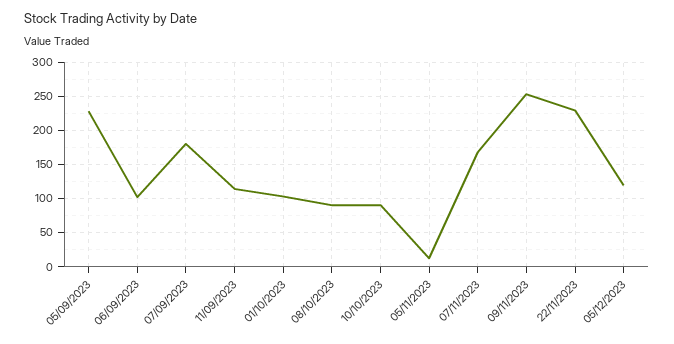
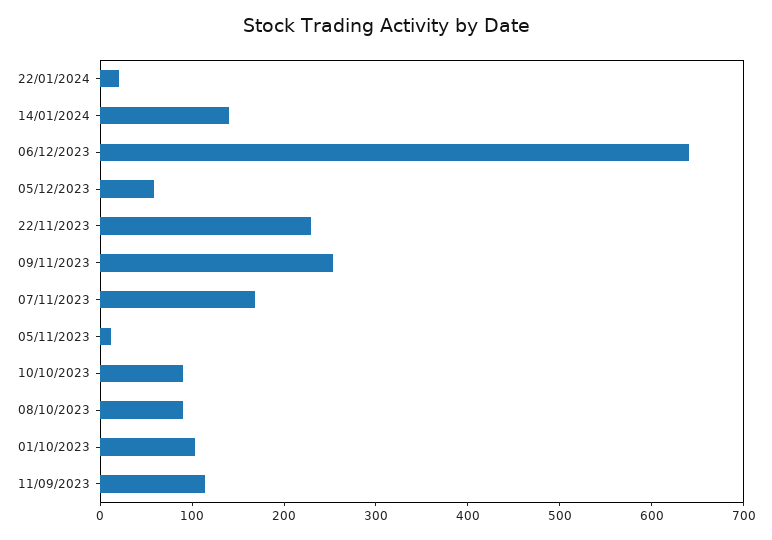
05/09/2023: 230 -> none
06/09/2023: 100 -> none
07/09/2023: 180 -> none
05/12/2023: 120 -> 60
22/01/2024: none -> 20
14/01/2024: none -> 140
06/12/2023: none -> 640

